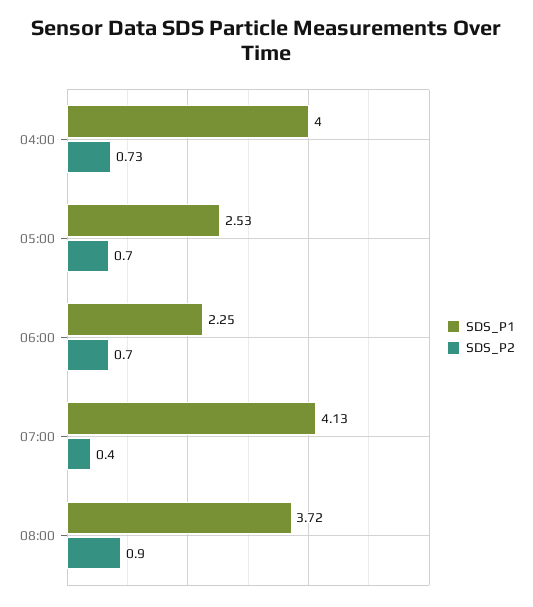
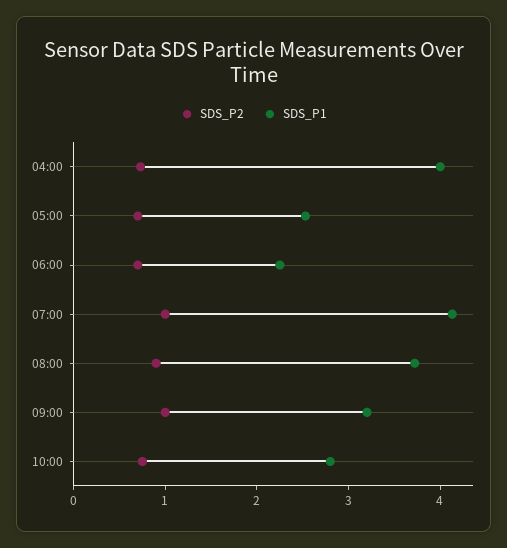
SDS_P2, 07:00: 0.4 -> 1
SDS_P2, 09:00: none -> 1
SDS_P1, 09:00: none -> 3.2
SDS_P2, 10:00: none -> 0.8
SDS_P1, 10:00: none -> 2.8

